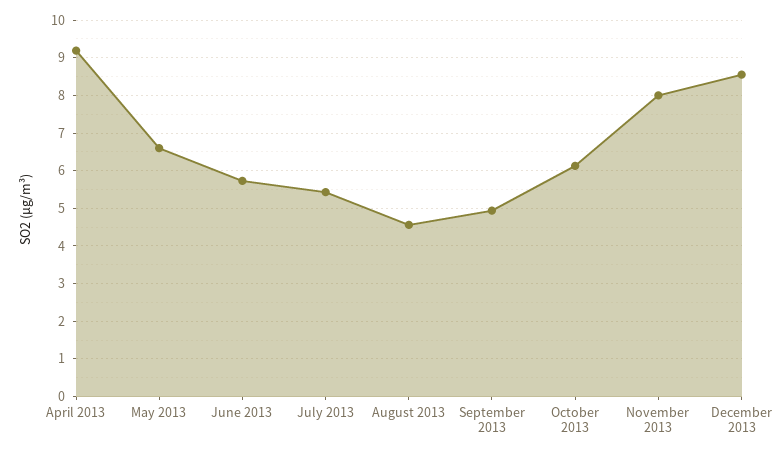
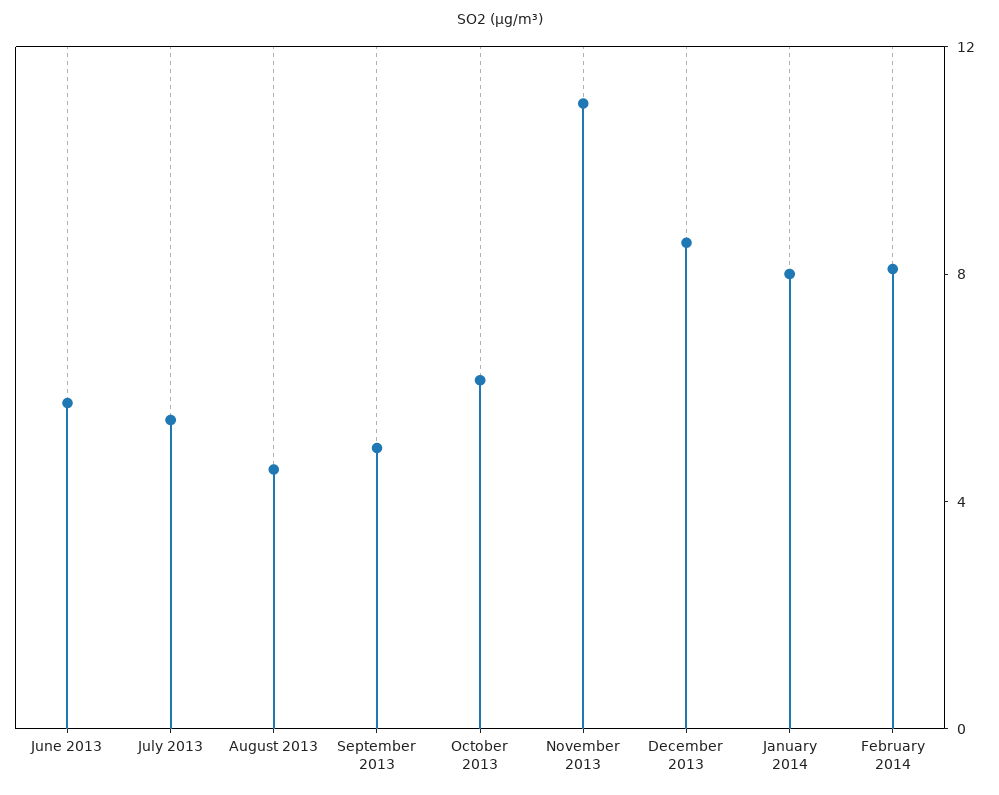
April 2013: 9.2 -> none
May 2013: 6.6 -> none
November 2013: 8 -> 11
January 2014: none -> 8
February 2014: none -> 8

